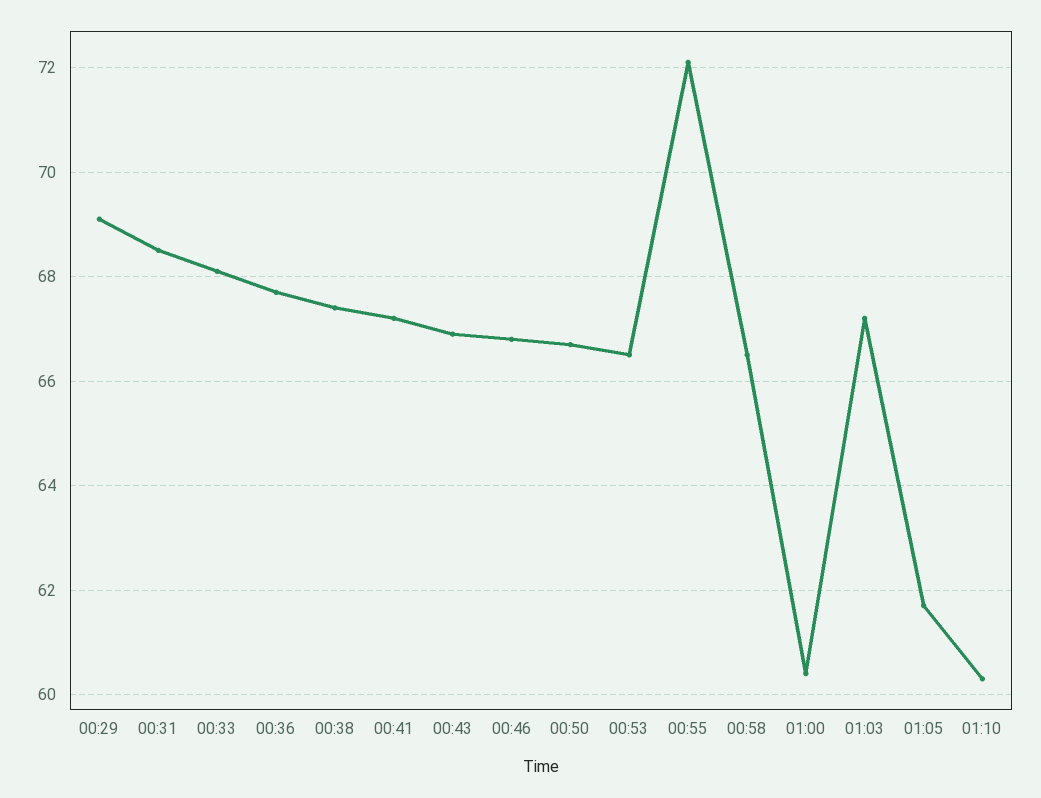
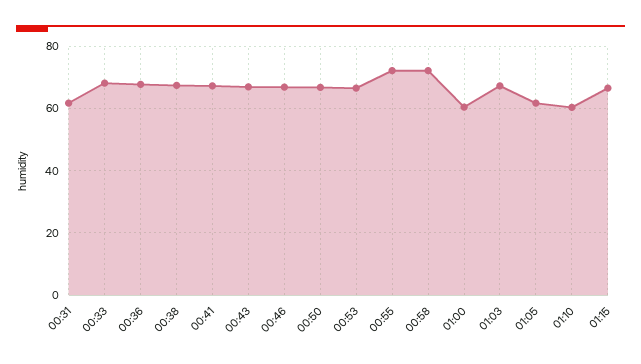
00:29: 69 -> none
00:31: 68.5 -> 62
00:58: 66.5 -> 72
01:15: none -> 66

